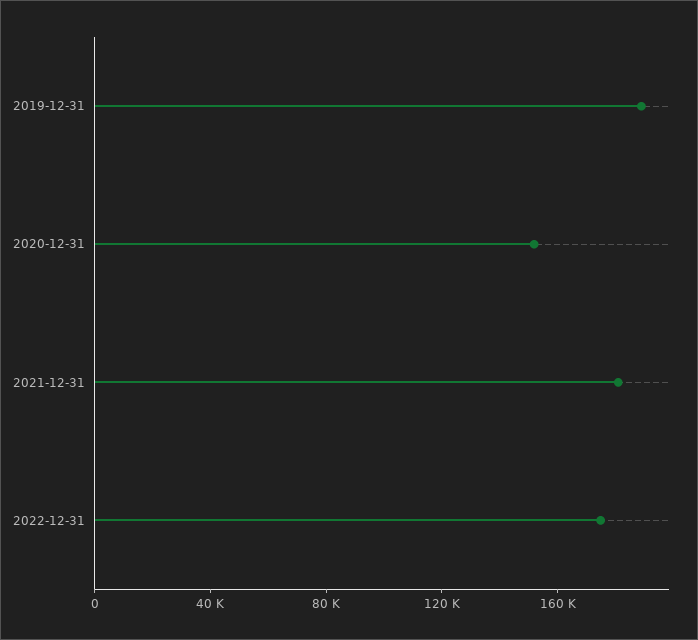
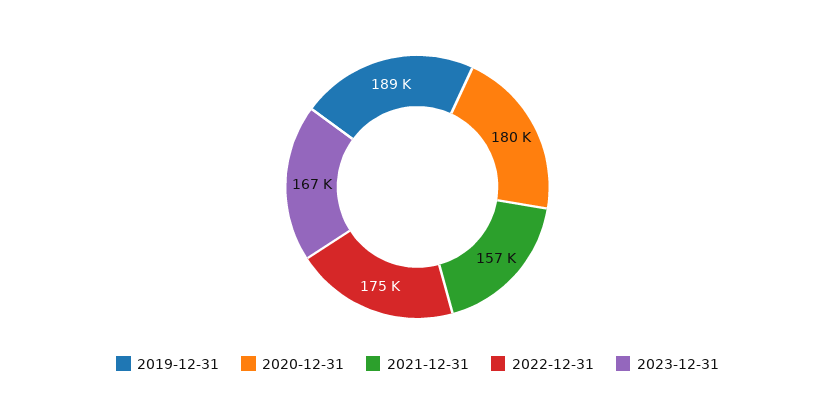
2020-12-31: 150000 -> 180000
2021-12-31: 180000 -> 157000
2023-12-31: none -> 167000

